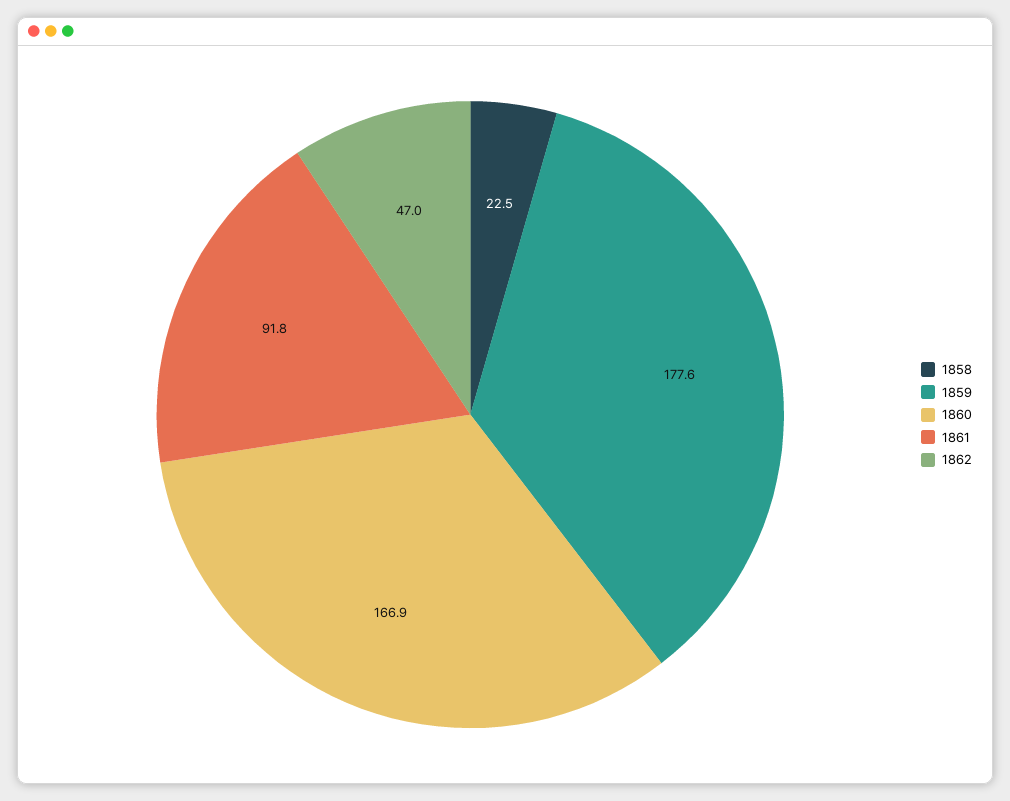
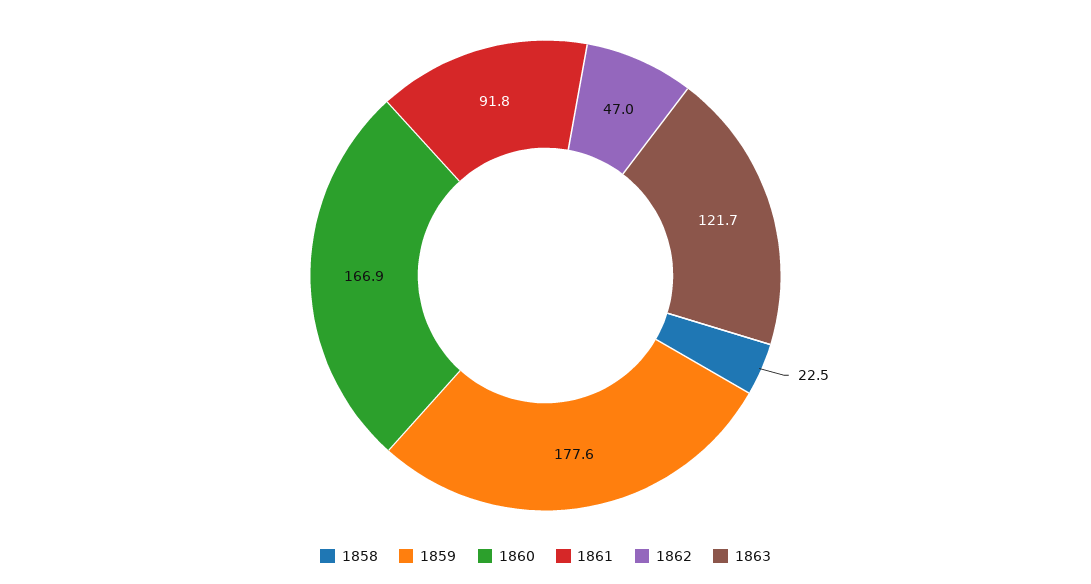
1863: none -> 121.7

